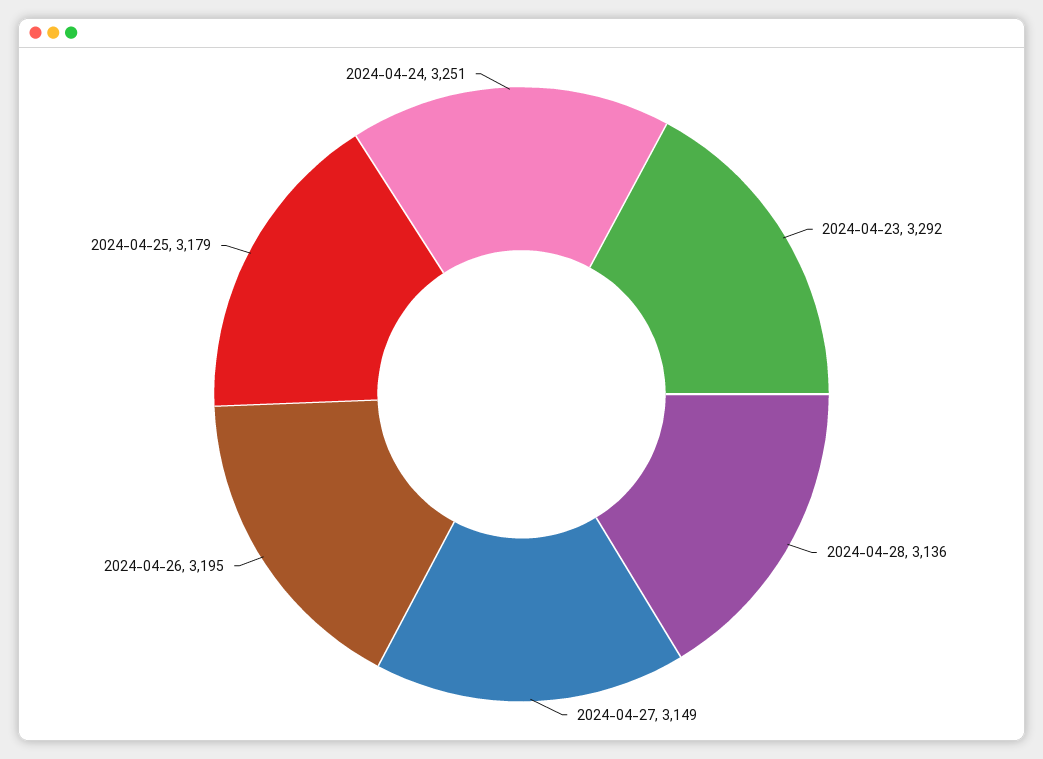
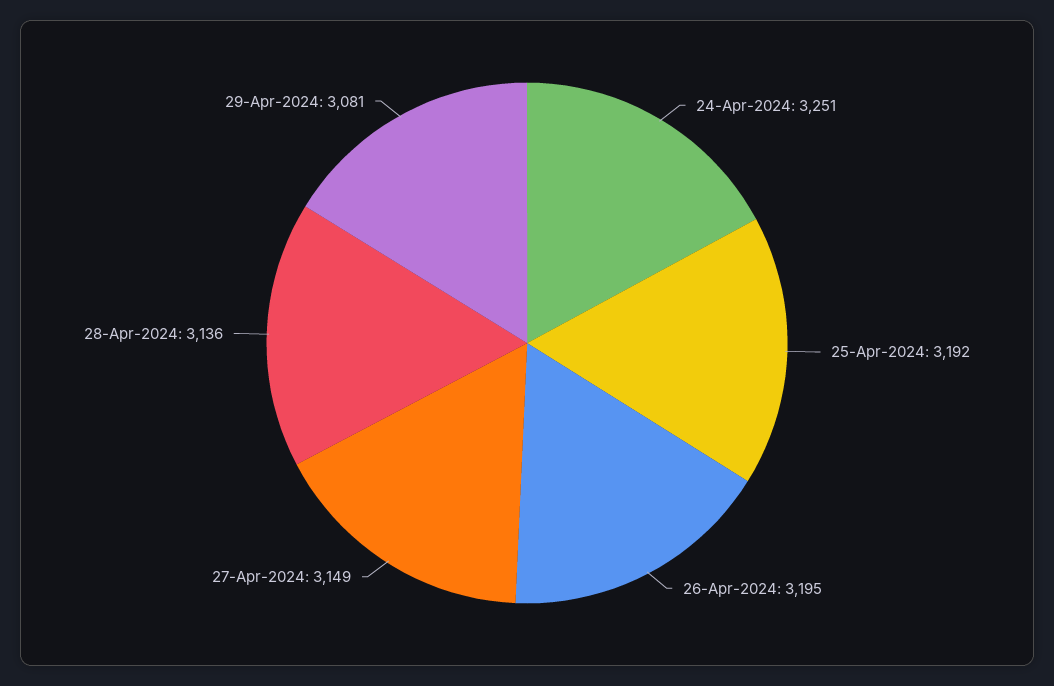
2024-04-23: 3292 -> none
2024-04-25: 3179 -> 3192
29-Apr-2024: none -> 3081

